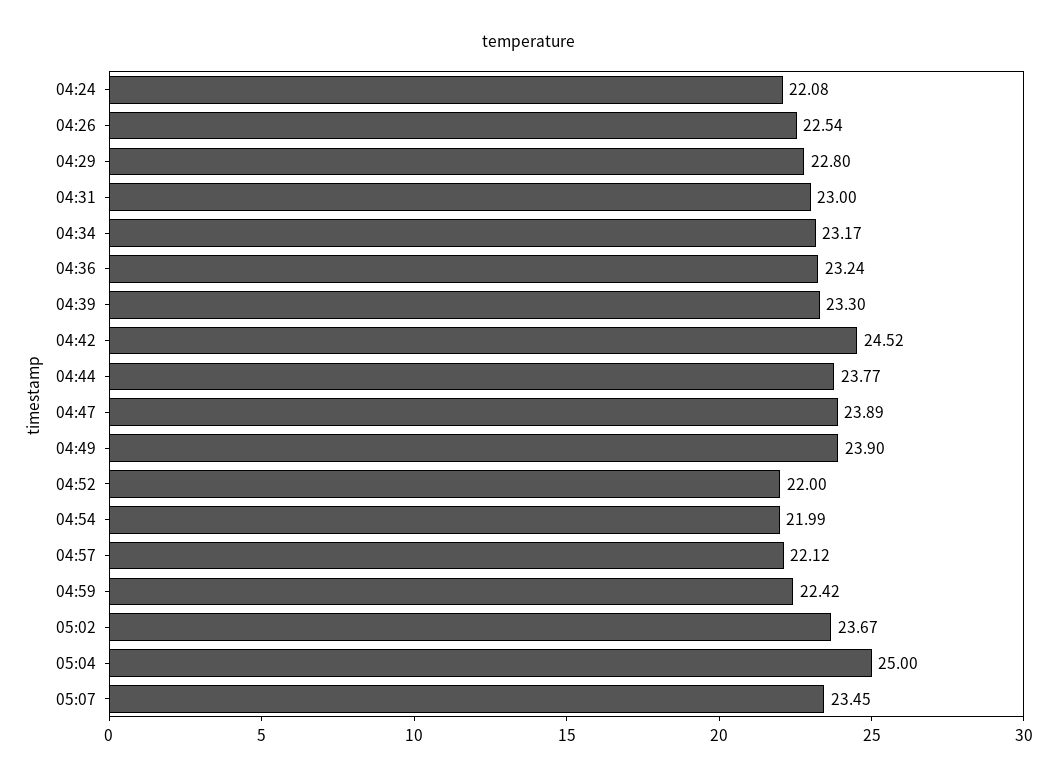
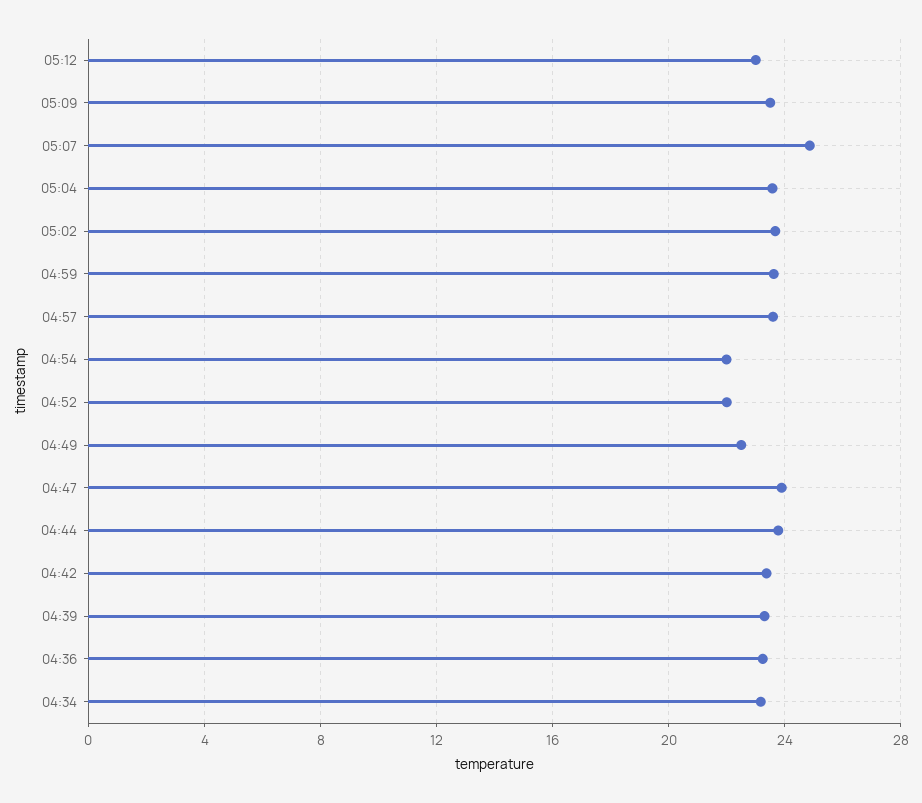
04:24: 22.08 -> none
04:26: 22.54 -> none
04:29: 22.8 -> none
04:31: 23 -> none
04:42: 24.52 -> 23.5
04:49: 23.9 -> 22.5
04:57: 22.12 -> 23.5
04:59: 22.42 -> 23.5
05:04: 25 -> 23.5
05:07: 23.45 -> 25
05:12: none -> 23
05:09: none -> 23.5

